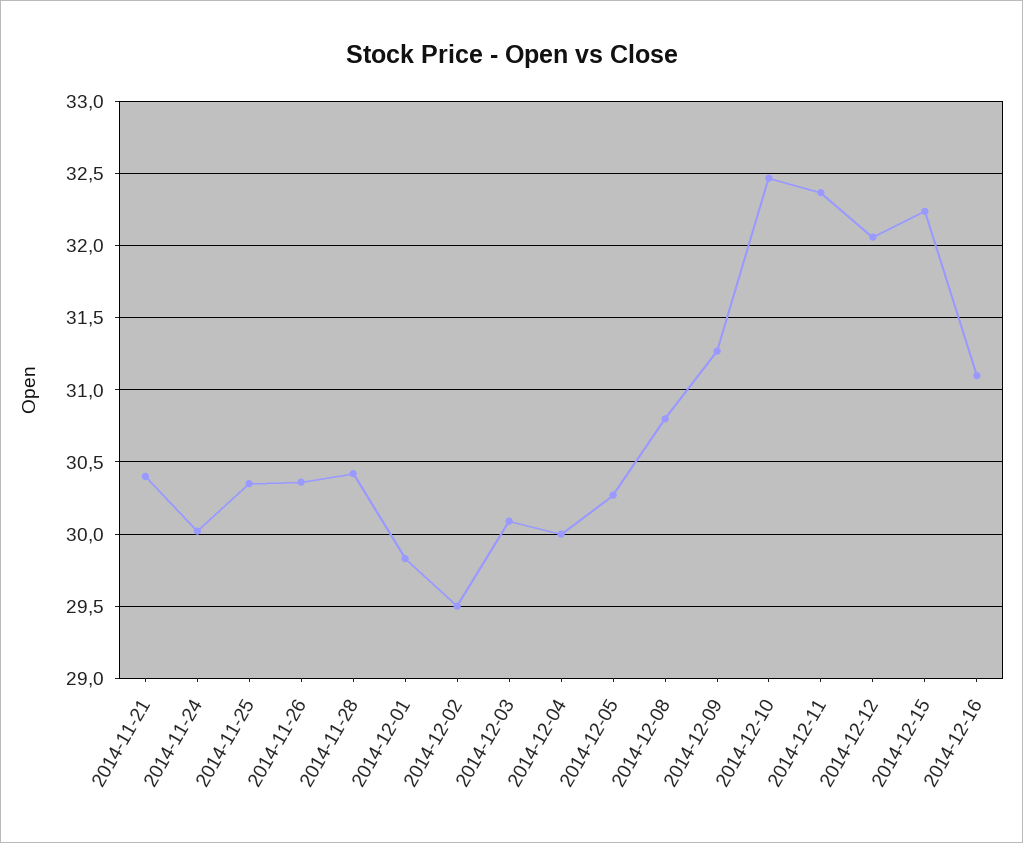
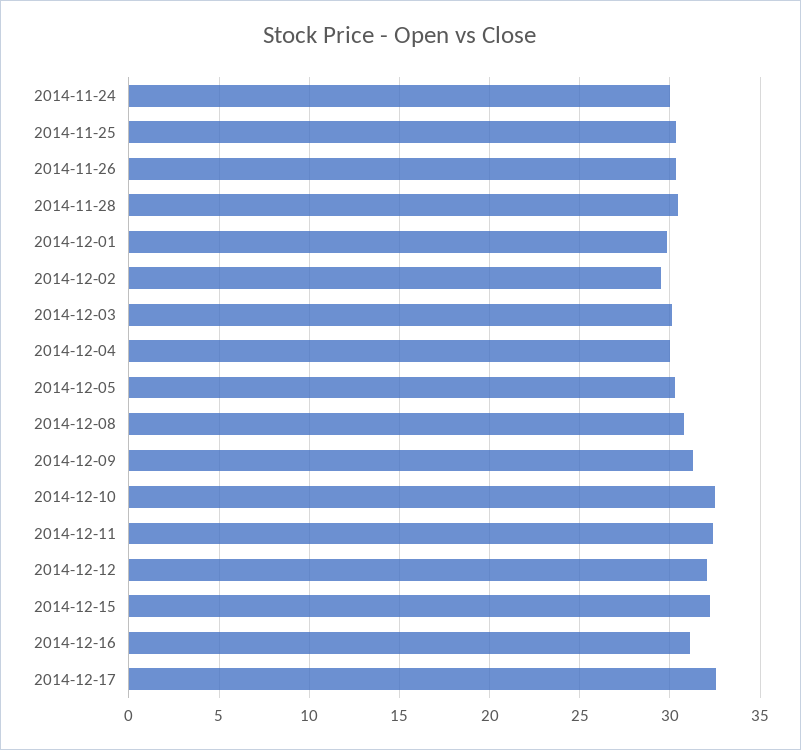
2014-11-21: 30.4 -> none
2014-12-17: none -> 32.5

